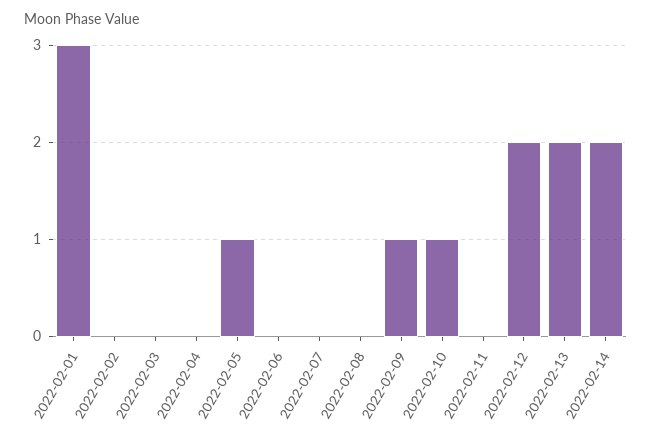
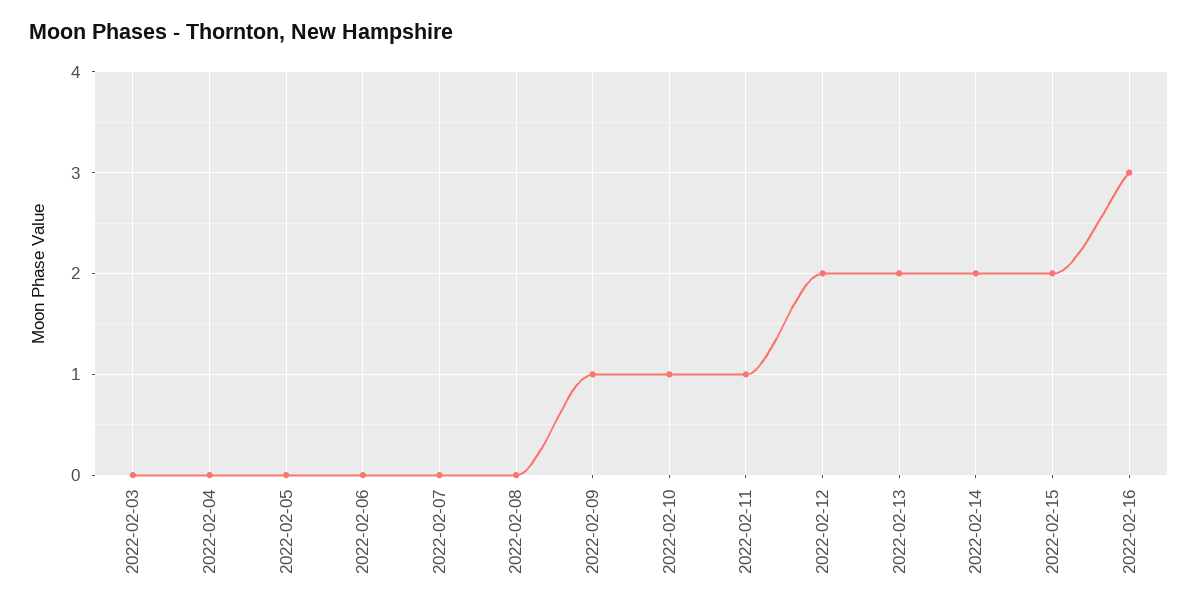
2022-02-01: 3 -> none
2022-02-02: 0 -> none
2022-02-05: 1 -> 0
2022-02-11: 0 -> 1
2022-02-15: none -> 2
2022-02-16: none -> 3

